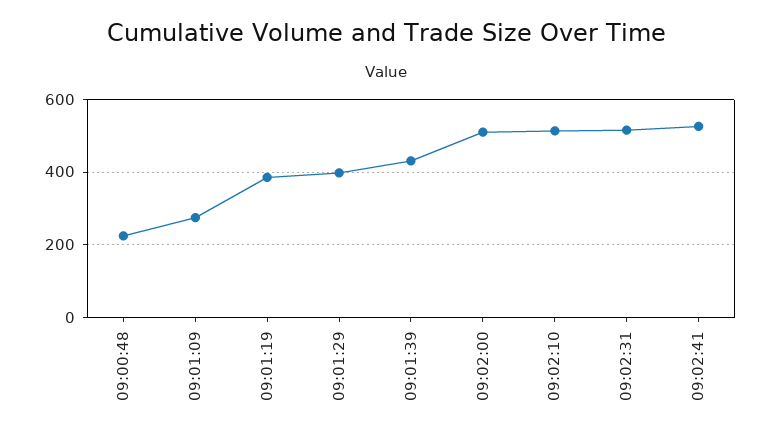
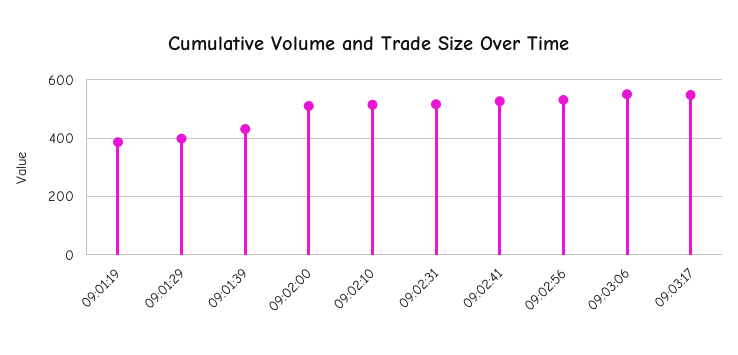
09:00:48: 220 -> none
09:01:09: 280 -> none
09:02:56: none -> 525
09:03:06: none -> 550
09:03:17: none -> 550

